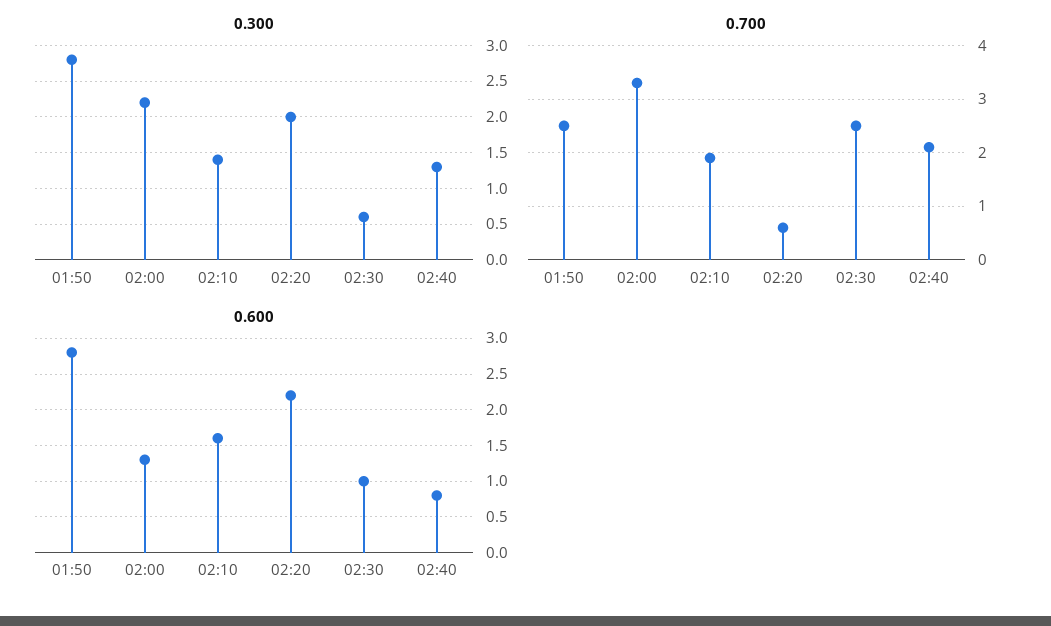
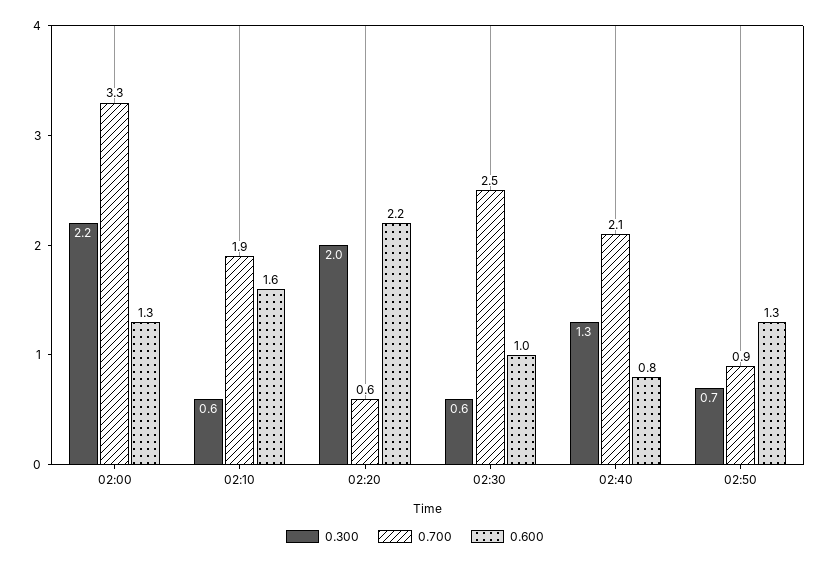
0.300, 01:50: 2.8 -> none
0.300, 02:10: 1.4 -> 0.6
0.700, 01:50: 2.5 -> none
0.600, 01:50: 2.8 -> none
0.300, 02:50: none -> 0.7
0.700, 02:50: none -> 0.9
0.600, 02:50: none -> 1.3

